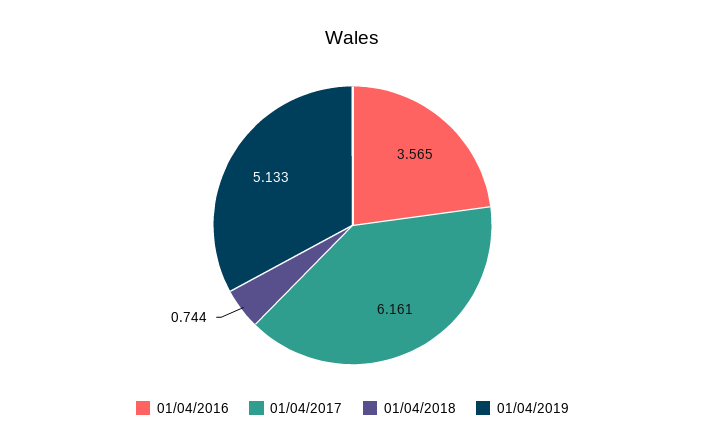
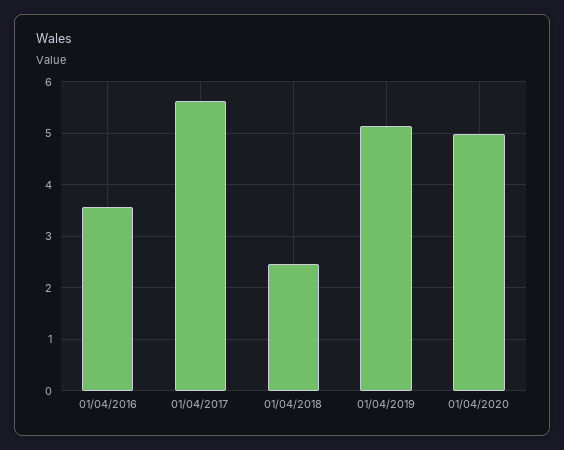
01/04/2017: 6.161 -> 5.6
01/04/2018: 0.744 -> 2.4
01/04/2020: none -> 5

